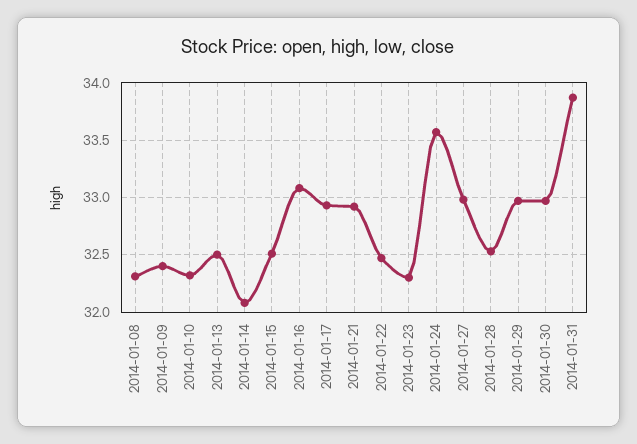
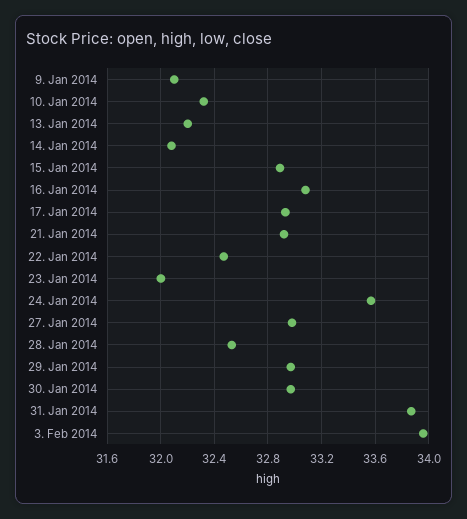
2014-01-08: 32.3 -> none
2014-01-09: 32.4 -> 32.1
2014-01-13: 32.5 -> 32.2
2014-01-15: 32.5 -> 32.9
2014-01-23: 32.3 -> 32
3. Feb 2014: none -> 33.95

